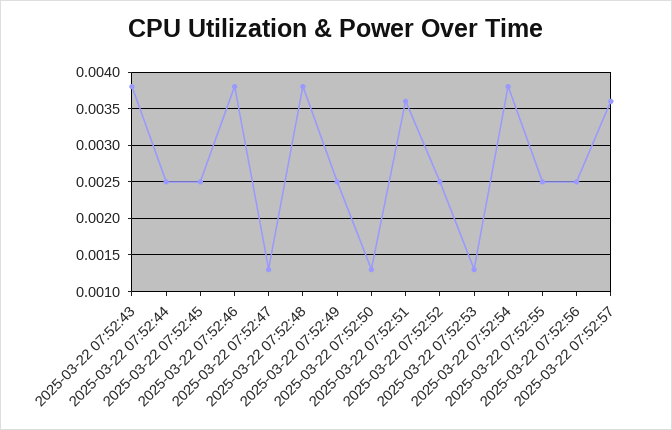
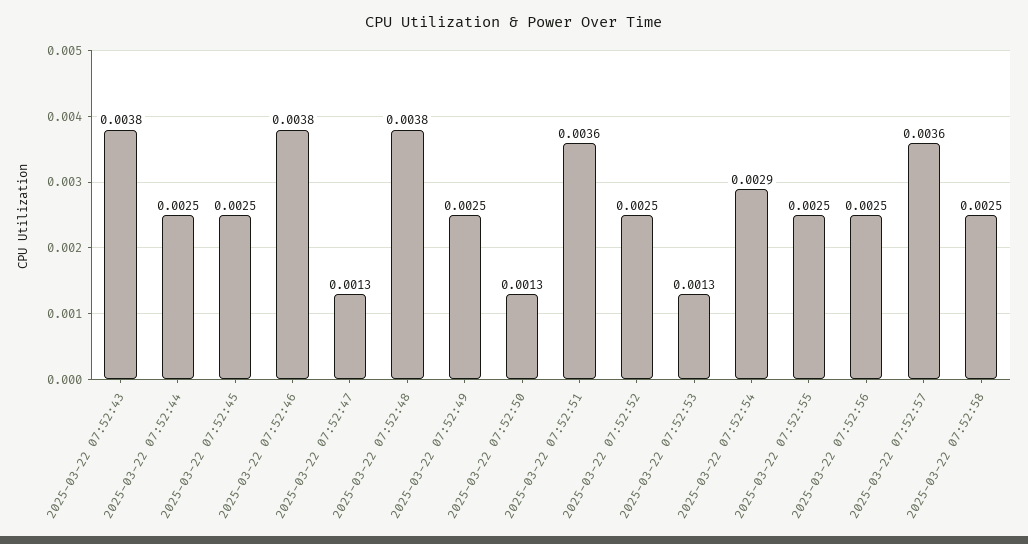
2025-03-22 07:52:54: 0.0038 -> 0.0029
2025-03-22 07:52:58: none -> 0.0025

